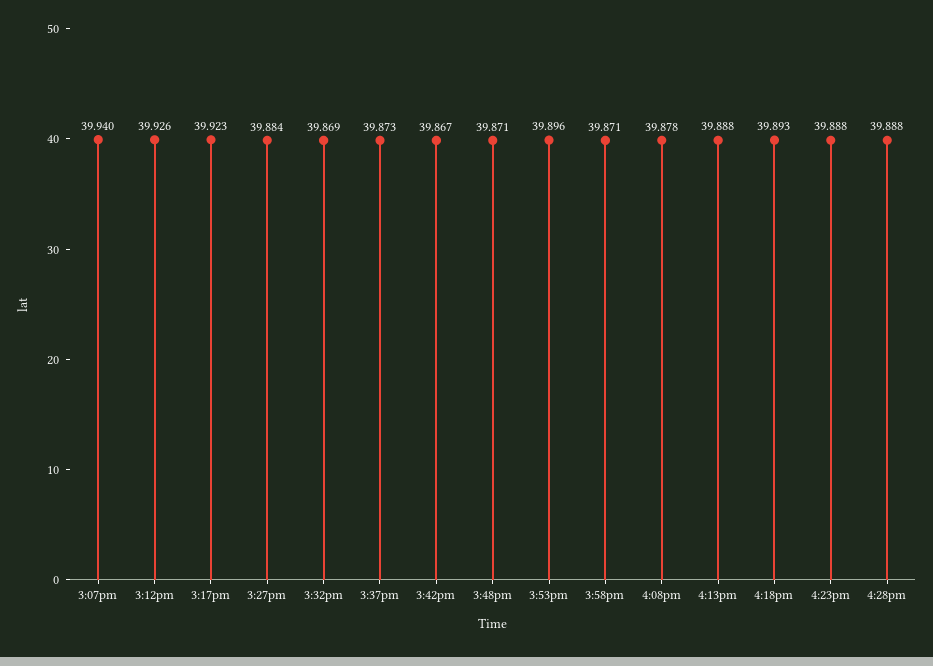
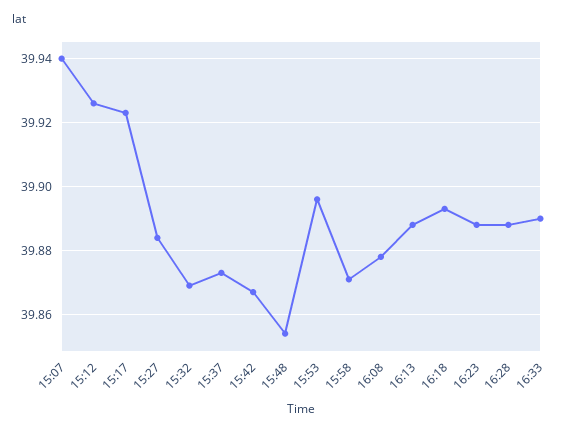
3:48pm: 39.871 -> 39.855
16:33: none -> 39.89

